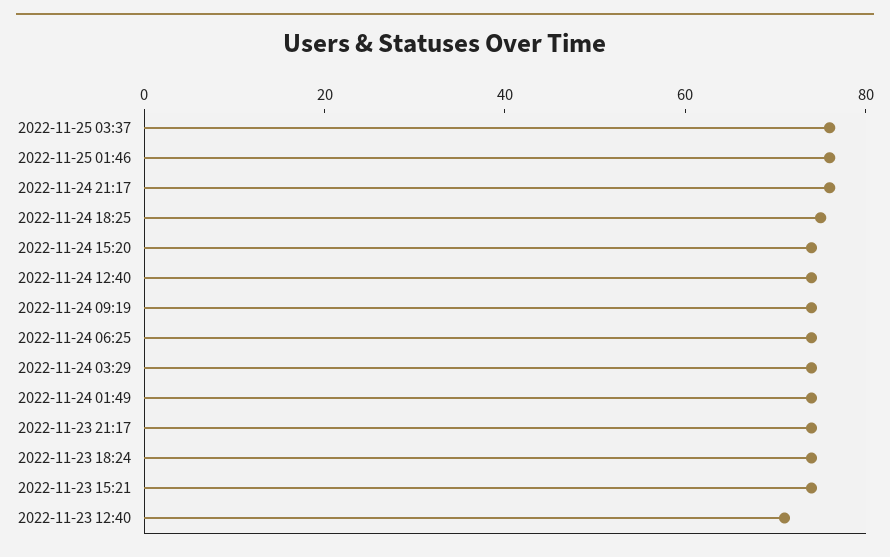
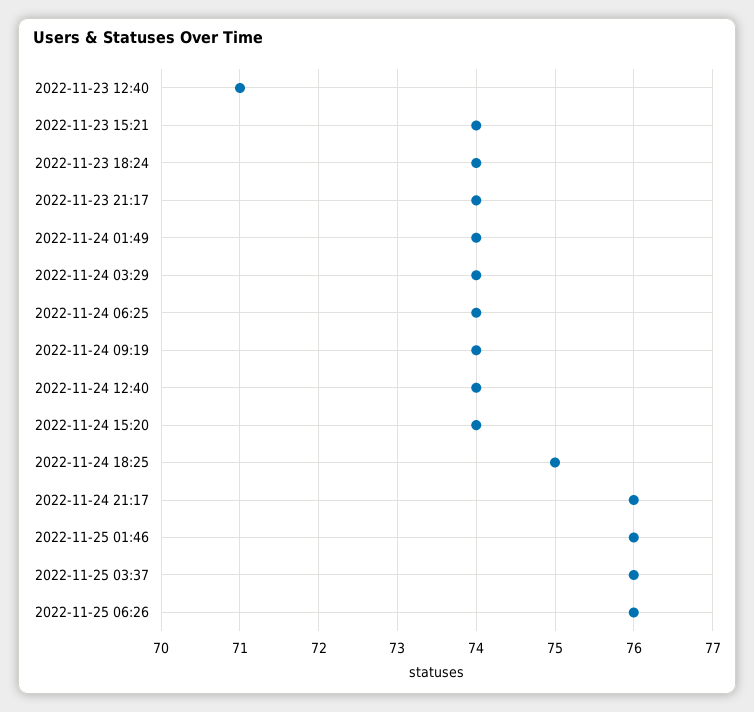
2022-11-25 06:26: none -> 76

